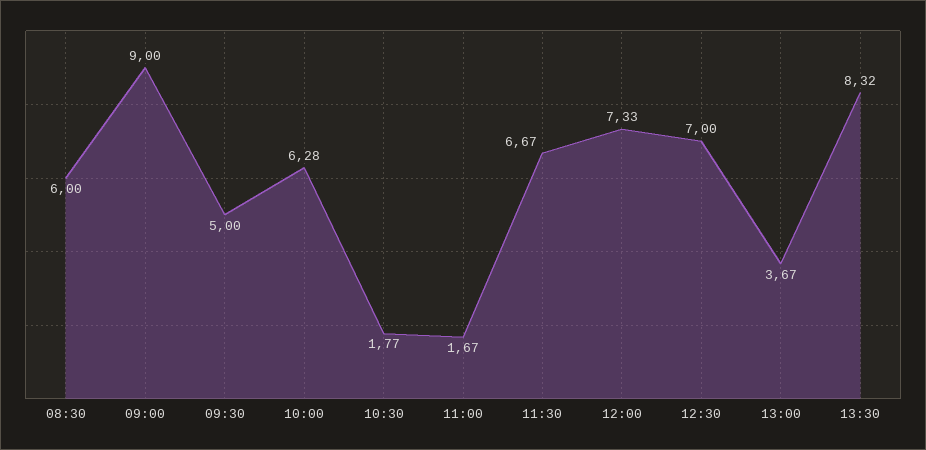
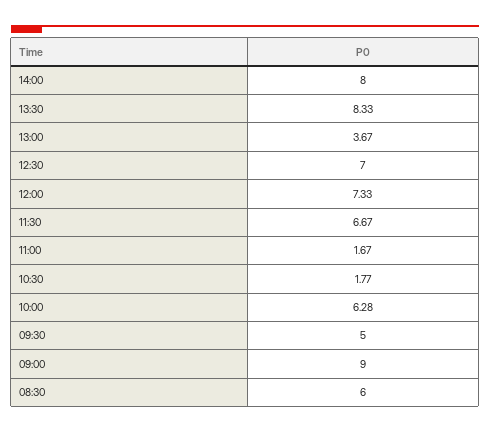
13:30: 8.32 -> 8.33
14:00: none -> 8

